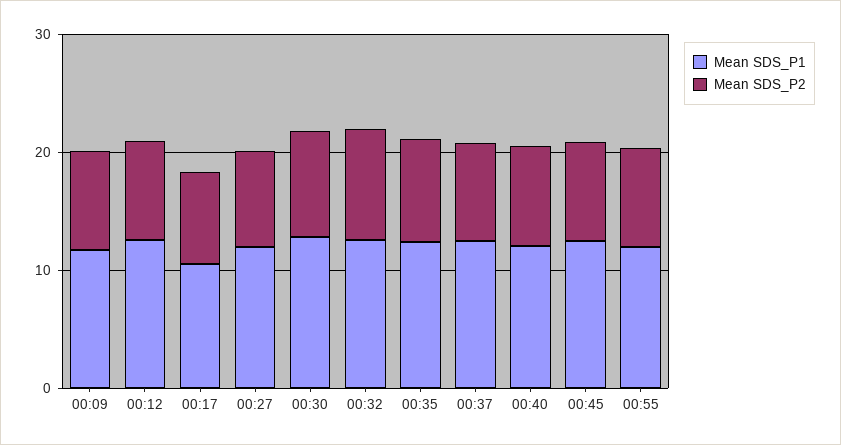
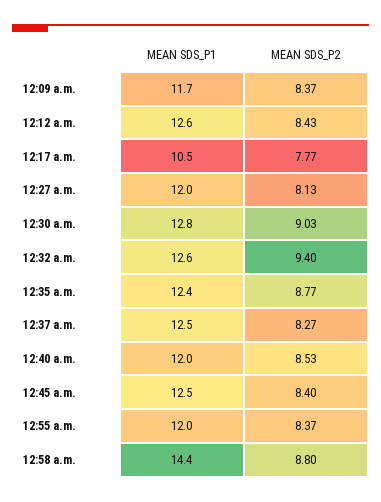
Mean SDS_P1, 12:58 a.m.: none -> 14.4
Mean SDS_P2, 12:58 a.m.: none -> 8.8

